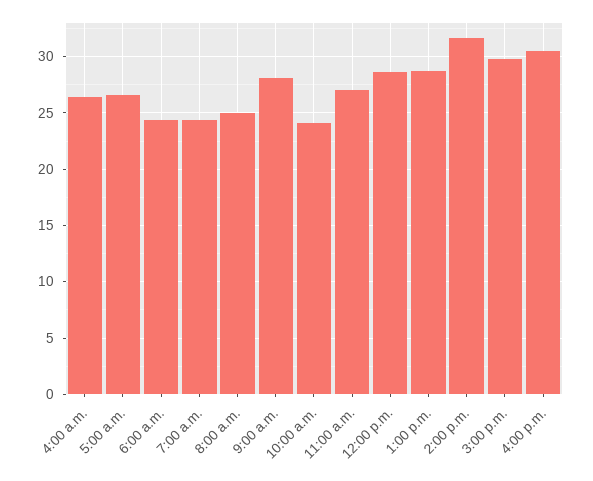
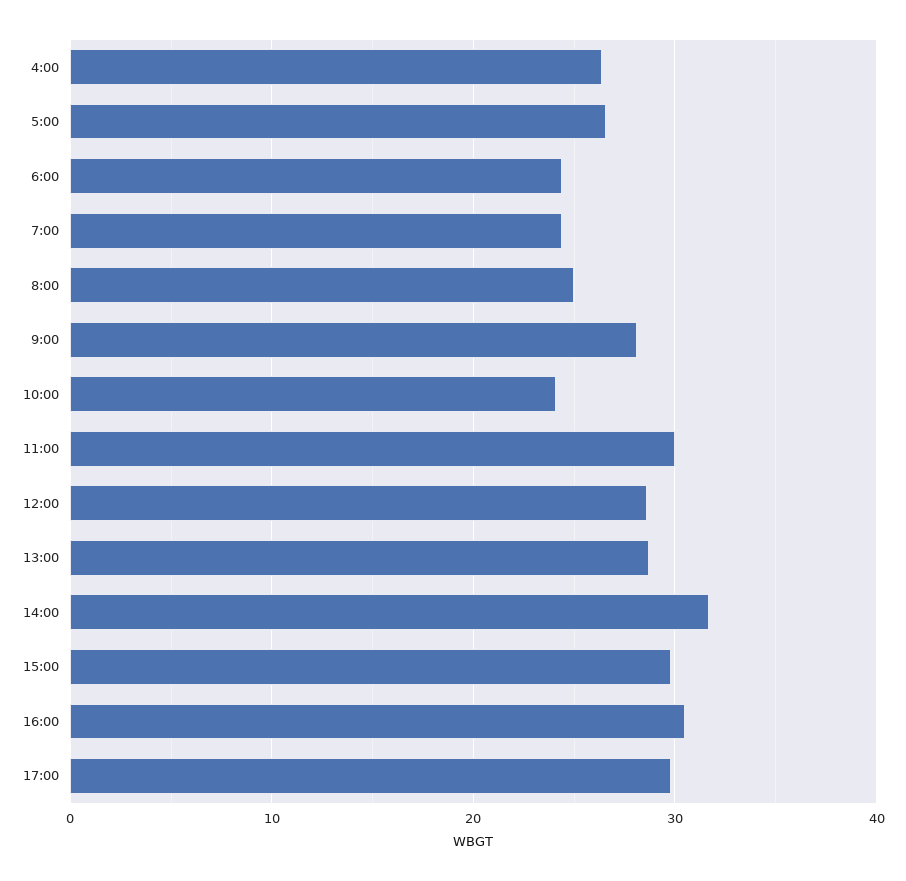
11:00 a.m.: 27 -> 30
17:00: none -> 30

